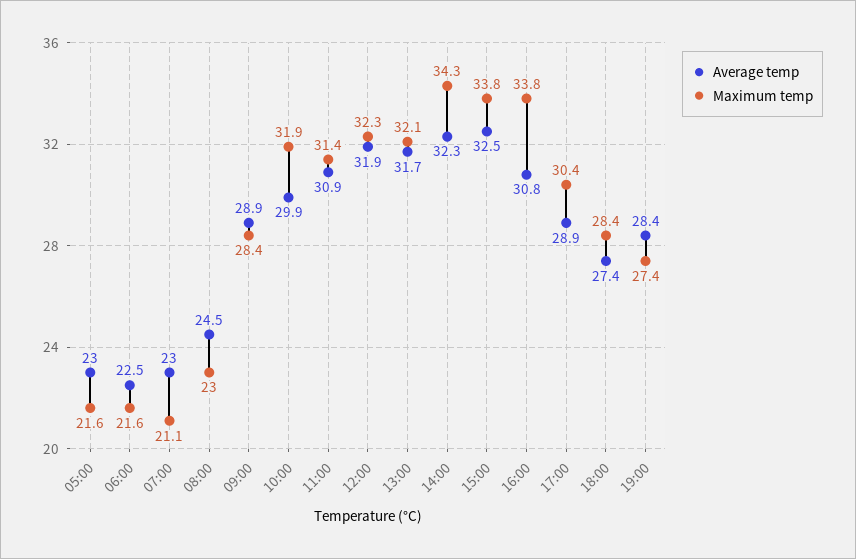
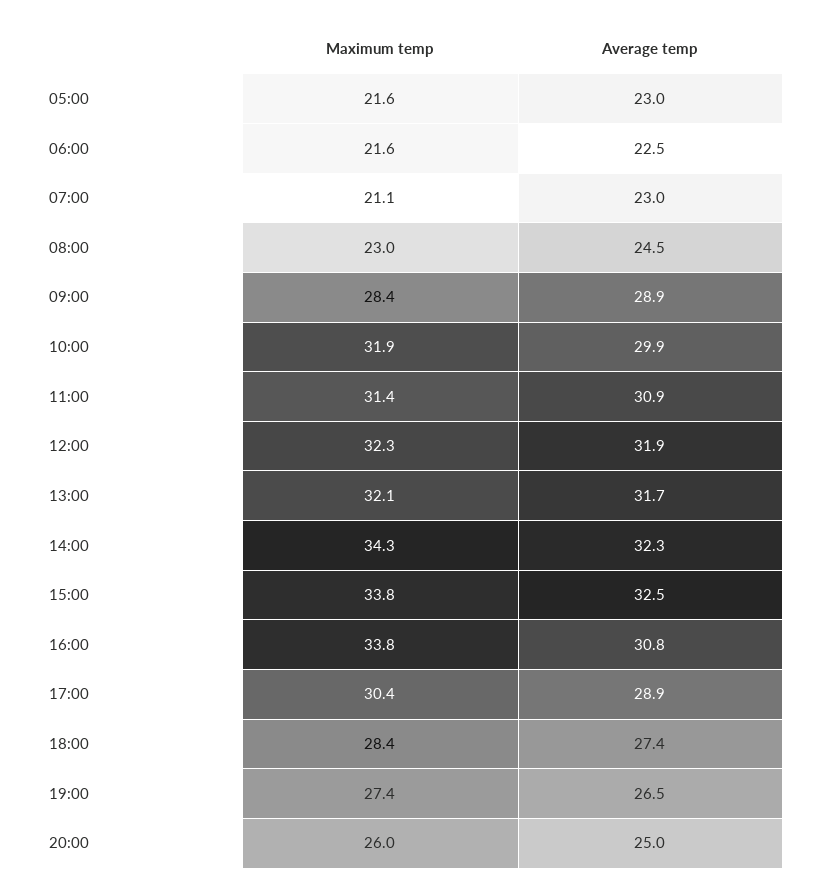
Average temp, 19:00: 28.4 -> 26.5
Maximum temp, 20:00: none -> 26
Average temp, 20:00: none -> 25

